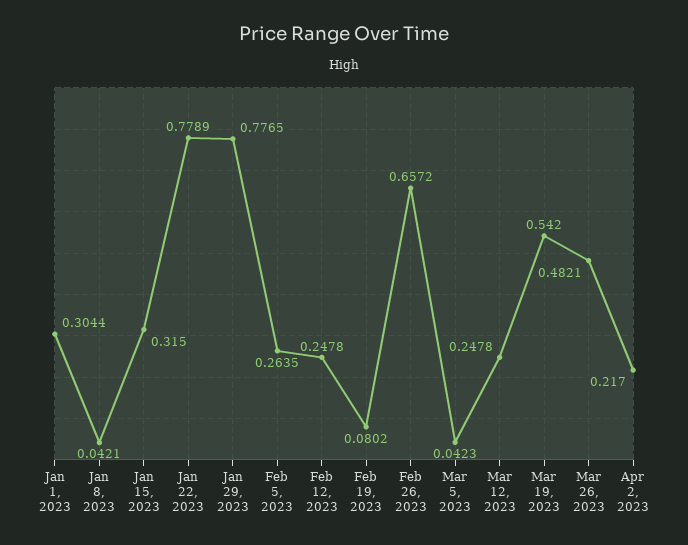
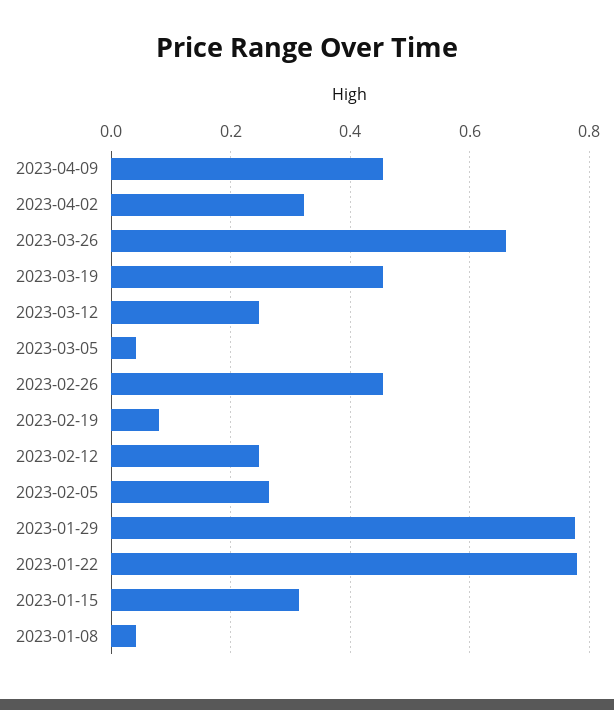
Jan 1, 2023: 0.3044 -> none
Feb 26, 2023: 0.6572 -> 0.46
Mar 19, 2023: 0.542 -> 0.46
Mar 26, 2023: 0.4821 -> 0.66
Apr 2, 2023: 0.217 -> 0.32
2023-04-09: none -> 0.46

